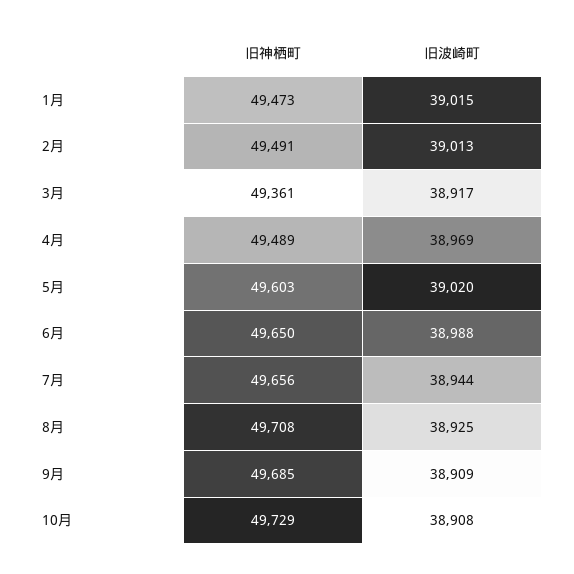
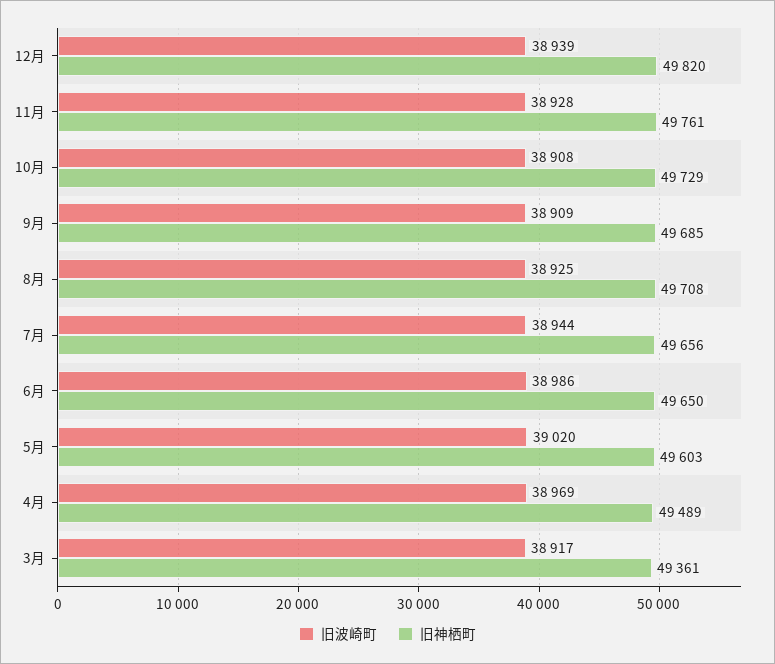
旧神栖町, 1月: 49473 -> none
旧波崎町, 1月: 39015 -> none
旧神栖町, 2月: 49491 -> none
旧波崎町, 2月: 39013 -> none
旧波崎町, 6月: 38988 -> 38986
旧波崎町, 12月: none -> 38939
旧神栖町, 12月: none -> 49820
旧波崎町, 11月: none -> 38928
旧神栖町, 11月: none -> 49761

